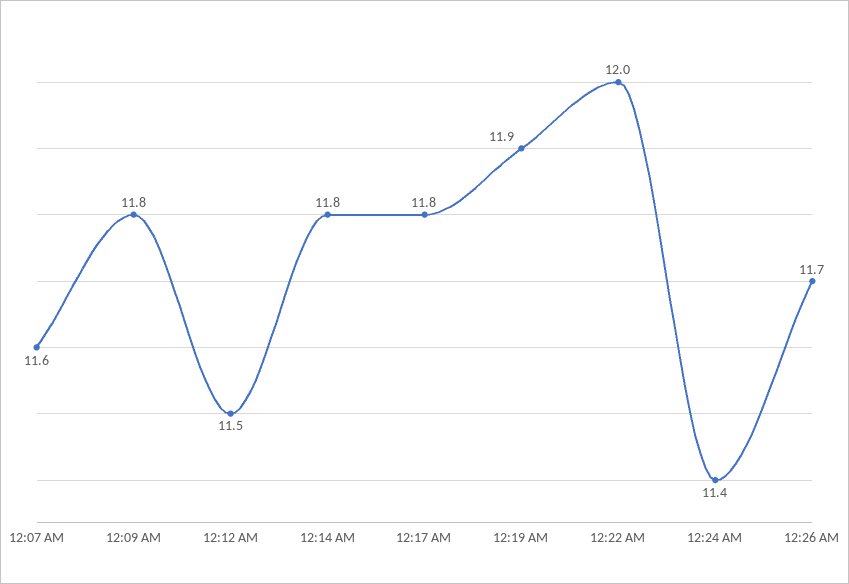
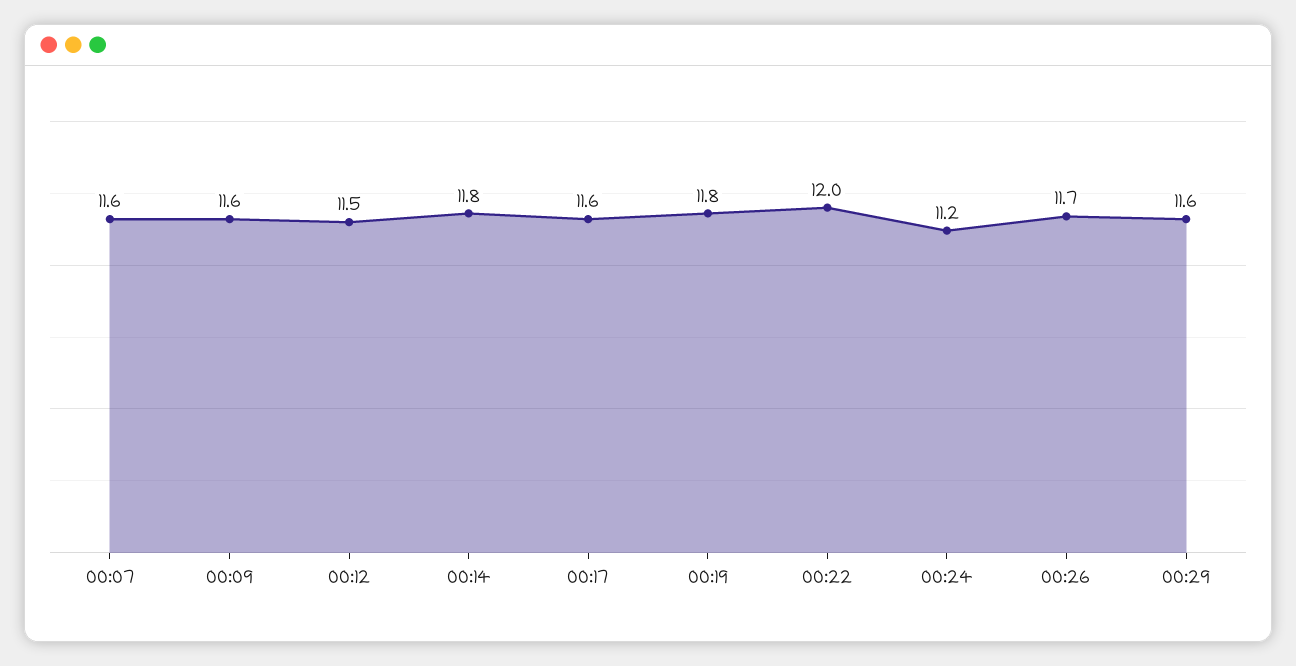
12:09 AM: 11.8 -> 11.6
12:17 AM: 11.8 -> 11.6
12:19 AM: 11.9 -> 11.8
12:24 AM: 11.4 -> 11.2
00:29: none -> 11.6

